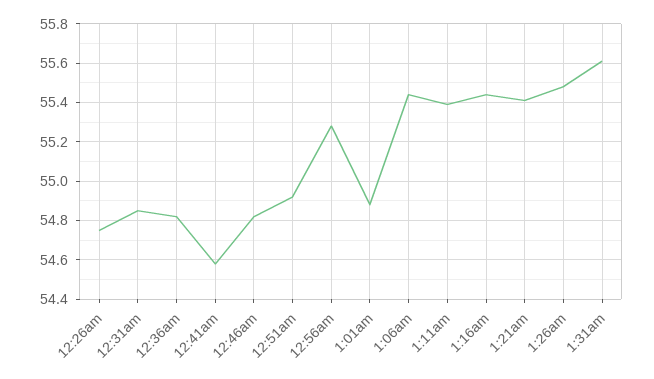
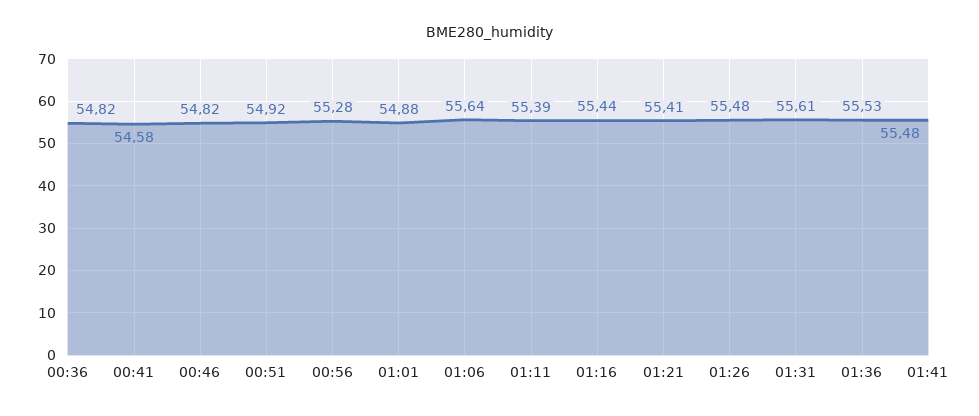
12:26am: 54.75 -> none
12:31am: 54.85 -> none
1:06am: 55.45 -> 55.64
01:36: none -> 55.53
01:41: none -> 55.48

